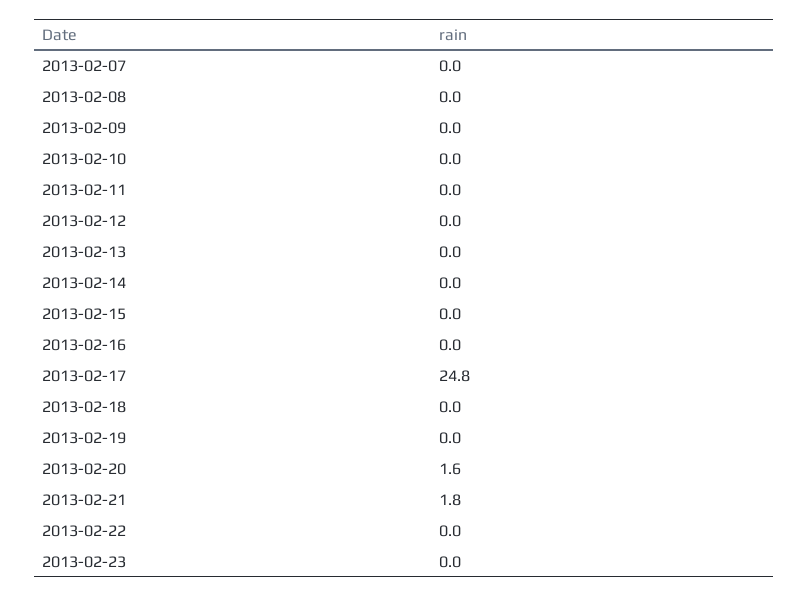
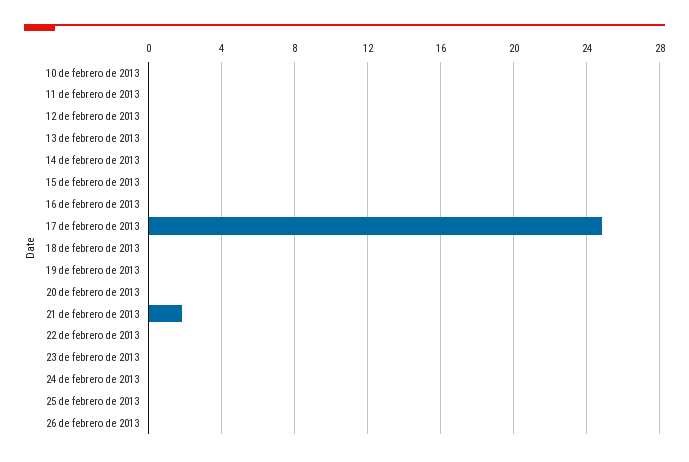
2013-02-07: 0 -> none
2013-02-08: 0 -> none
2013-02-09: 0 -> none
2013-02-20: 1.6 -> 0
24 de febrero de 2013: none -> 0
25 de febrero de 2013: none -> 0
26 de febrero de 2013: none -> 0

